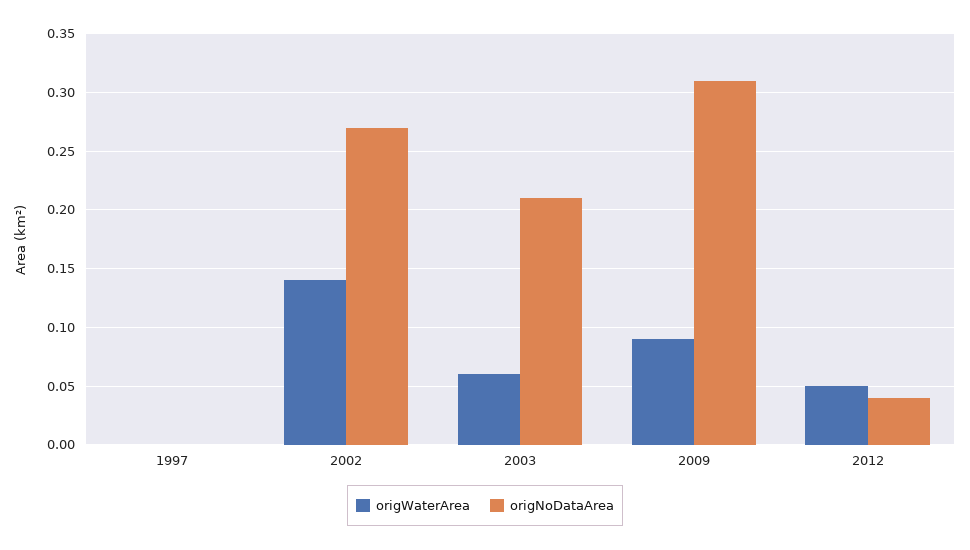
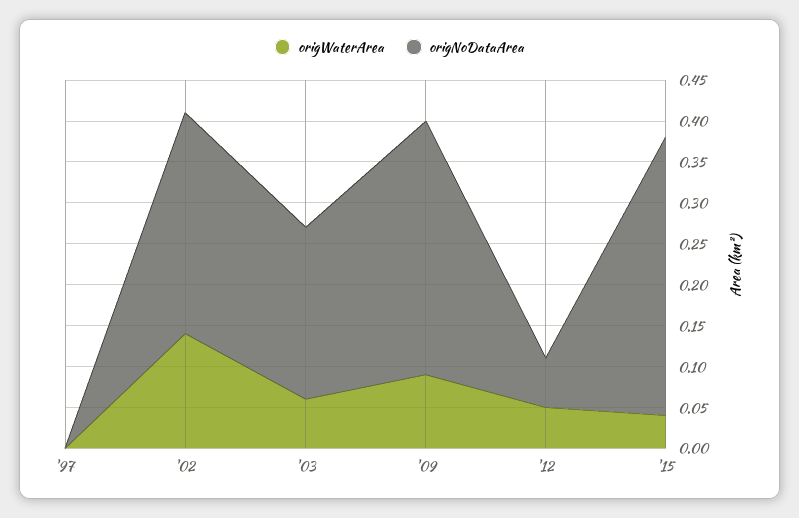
origNoDataArea, 2012: 0.04 -> 0.06
origWaterArea, '15: none -> 0.04
origNoDataArea, '15: none -> 0.34

